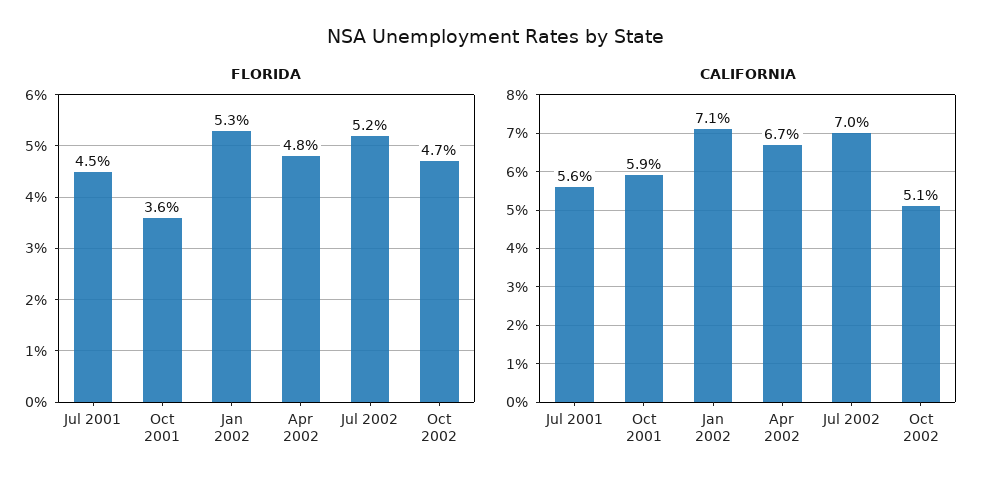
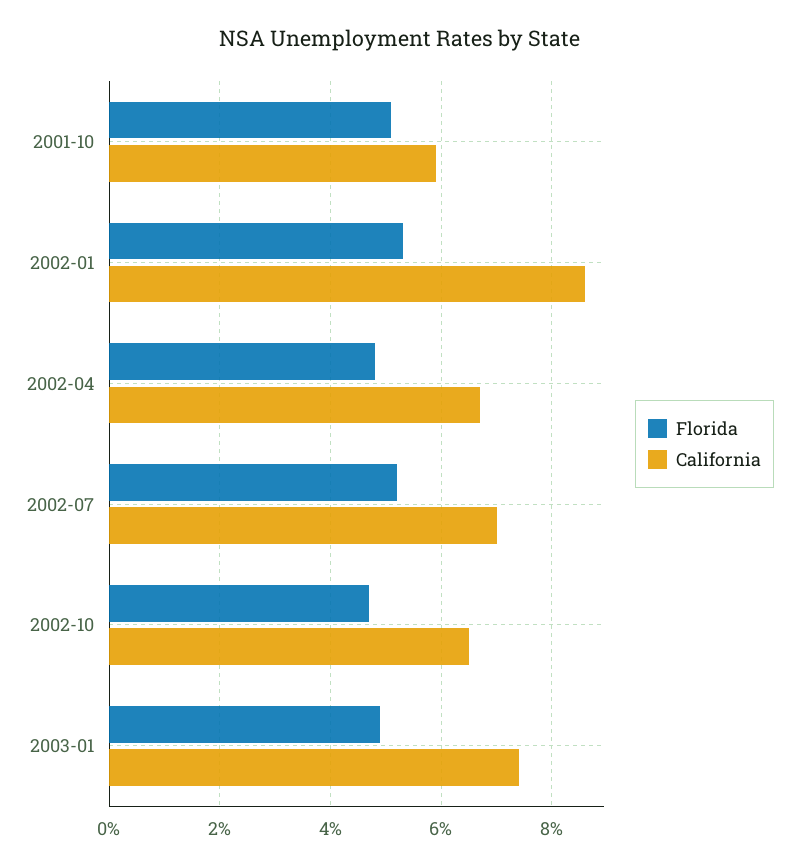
FLORIDA, Jul 2001: 4.5 -> none
FLORIDA, Oct 2001: 3.6 -> 5
CALIFORNIA, Jul 2001: 5.6 -> none
CALIFORNIA, Jan 2002: 7.1 -> 8.5
CALIFORNIA, Oct 2002: 5.1 -> 6.5
FLORIDA, 2003-01: none -> 5
CALIFORNIA, 2003-01: none -> 7.5

